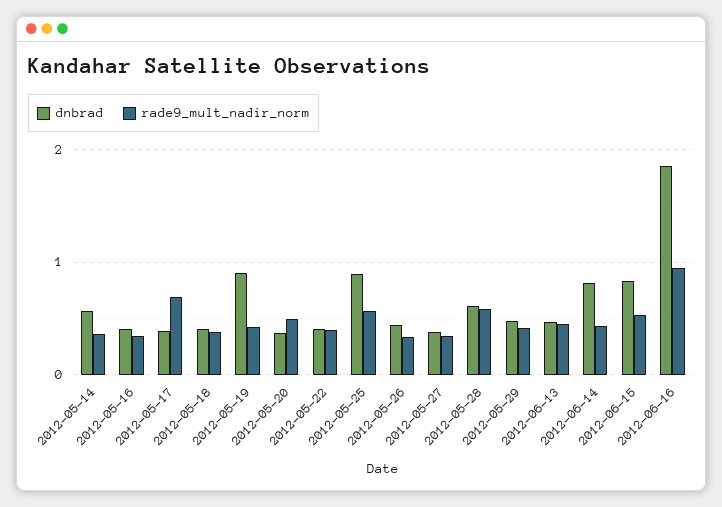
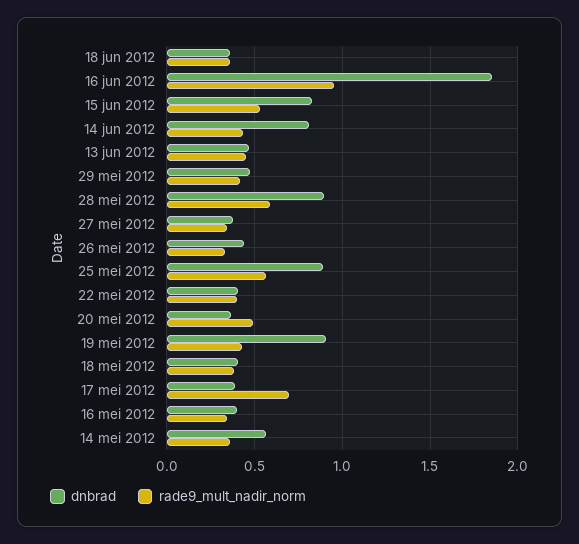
dnbrad, 2012-05-28: 0.6 -> 0.9
dnbrad, 18 jun 2012: none -> 0.35
rade9_mult_nadir_norm, 18 jun 2012: none -> 0.35

